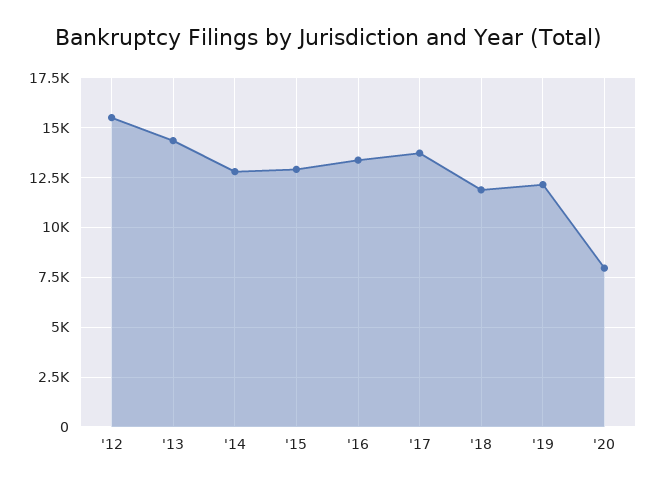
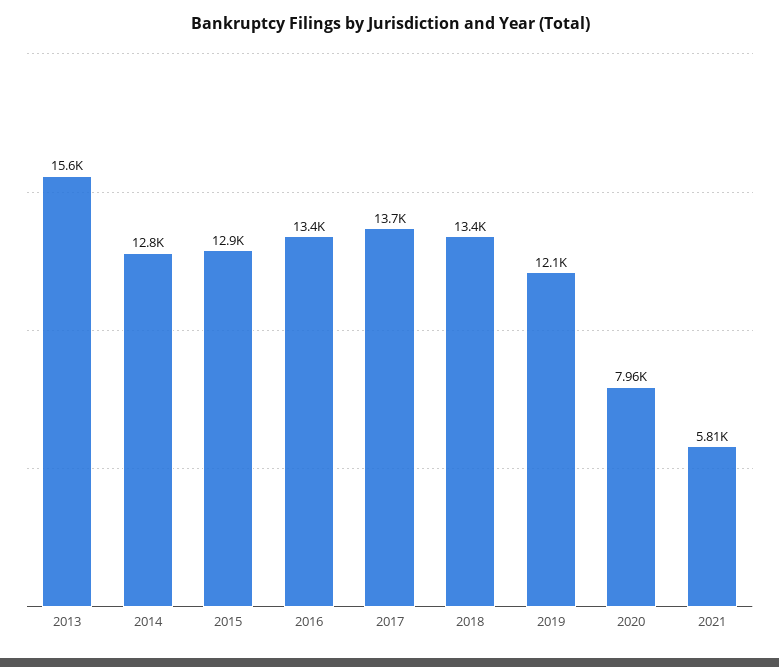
'12: 15500 -> none
'13: 14500 -> 15600
'18: 12000 -> 13400
2021: none -> 5810

